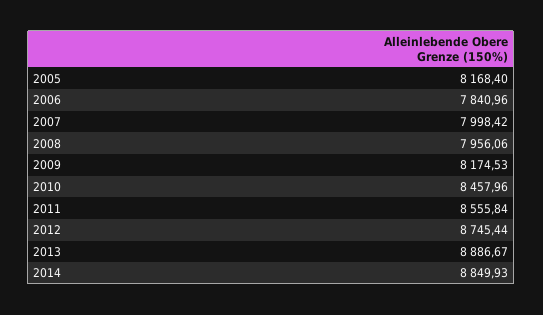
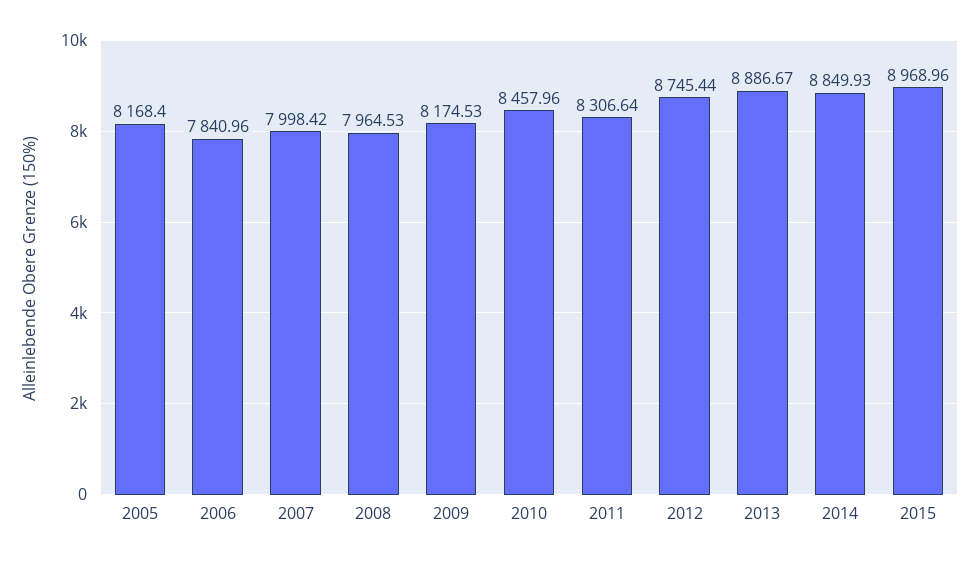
2008: 7956.06 -> 7964.53
2011: 8555.84 -> 8306.64
2015: none -> 8968.96

